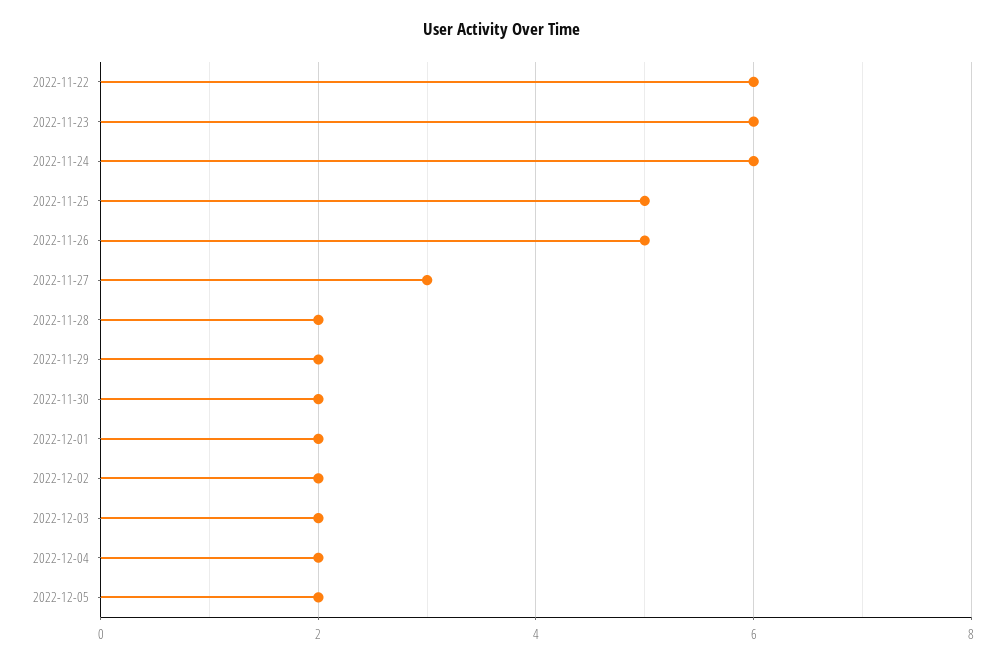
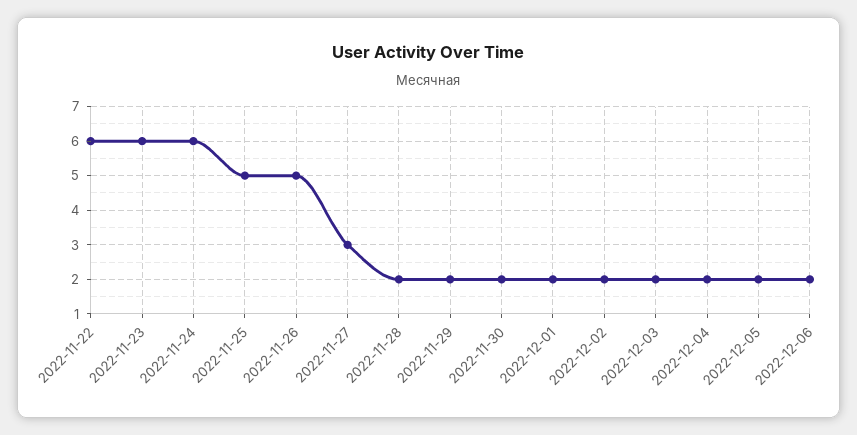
2022-12-06: none -> 2

